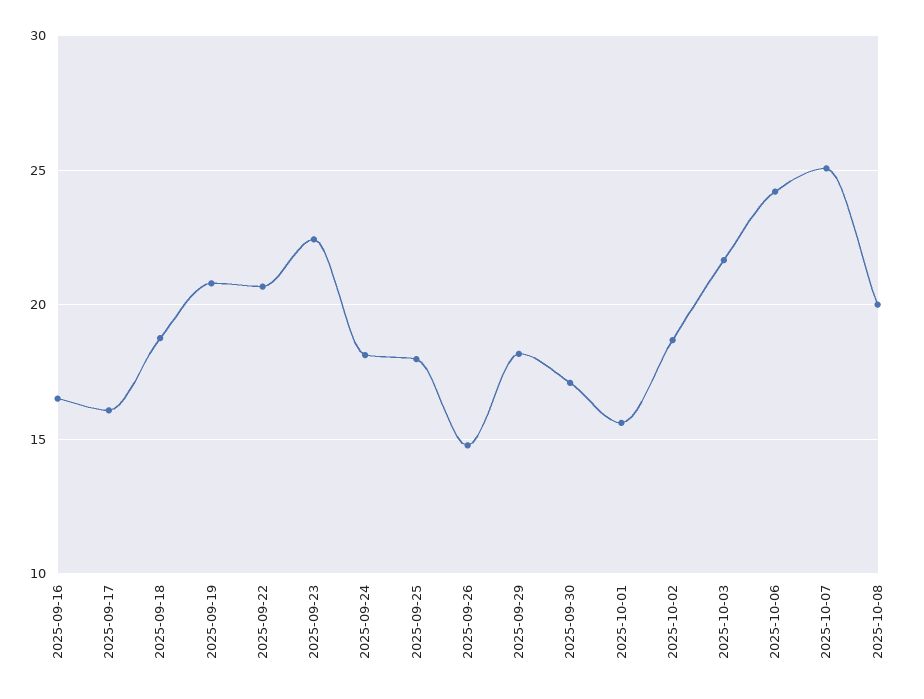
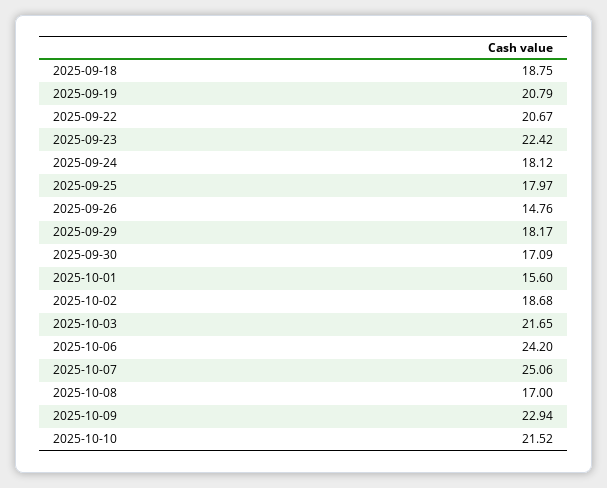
2025-09-16: 16.5 -> none
2025-09-17: 16 -> none
2025-10-08: 20 -> 17
2025-10-09: none -> 22.94
2025-10-10: none -> 21.52

